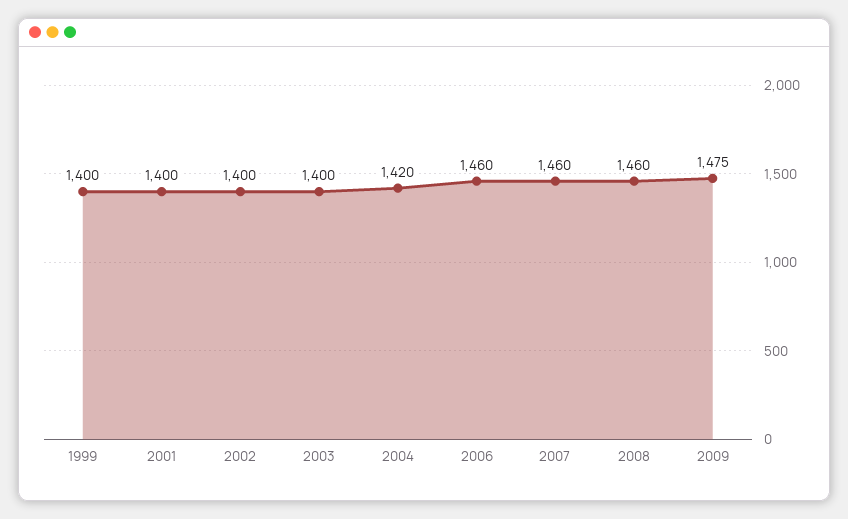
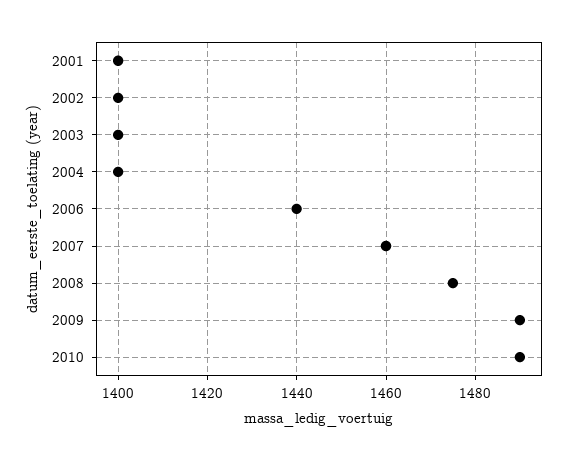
1999: 1400 -> none
2004: 1420 -> 1400
2006: 1460 -> 1440
2008: 1460 -> 1475
2009: 1475 -> 1490
2010: none -> 1490

